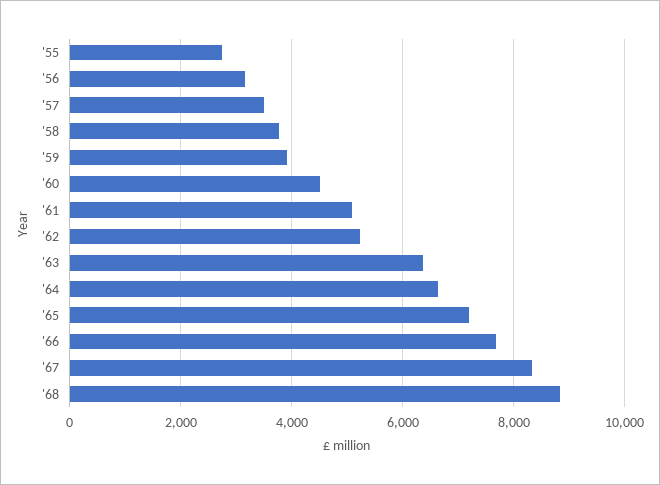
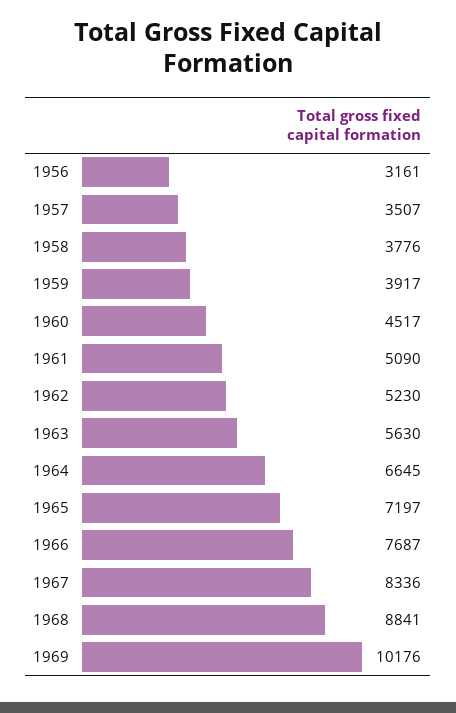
'55: 2800 -> none
'63: 6400 -> 5630
1969: none -> 10176

